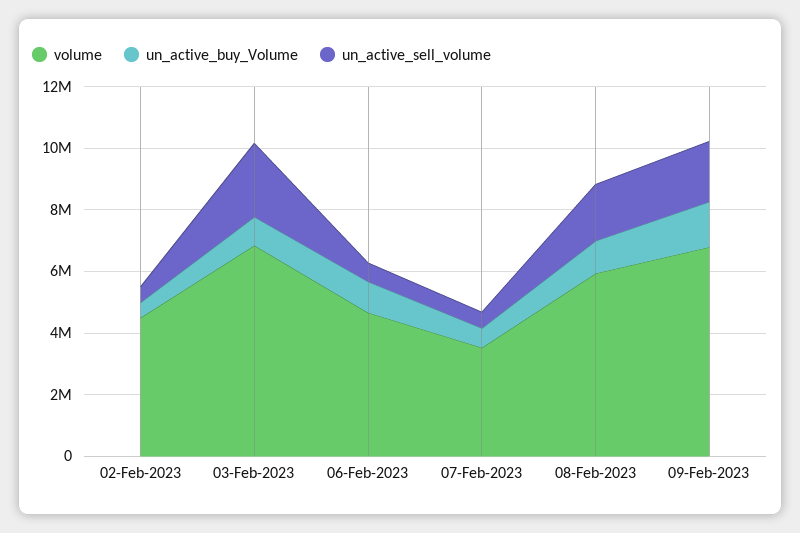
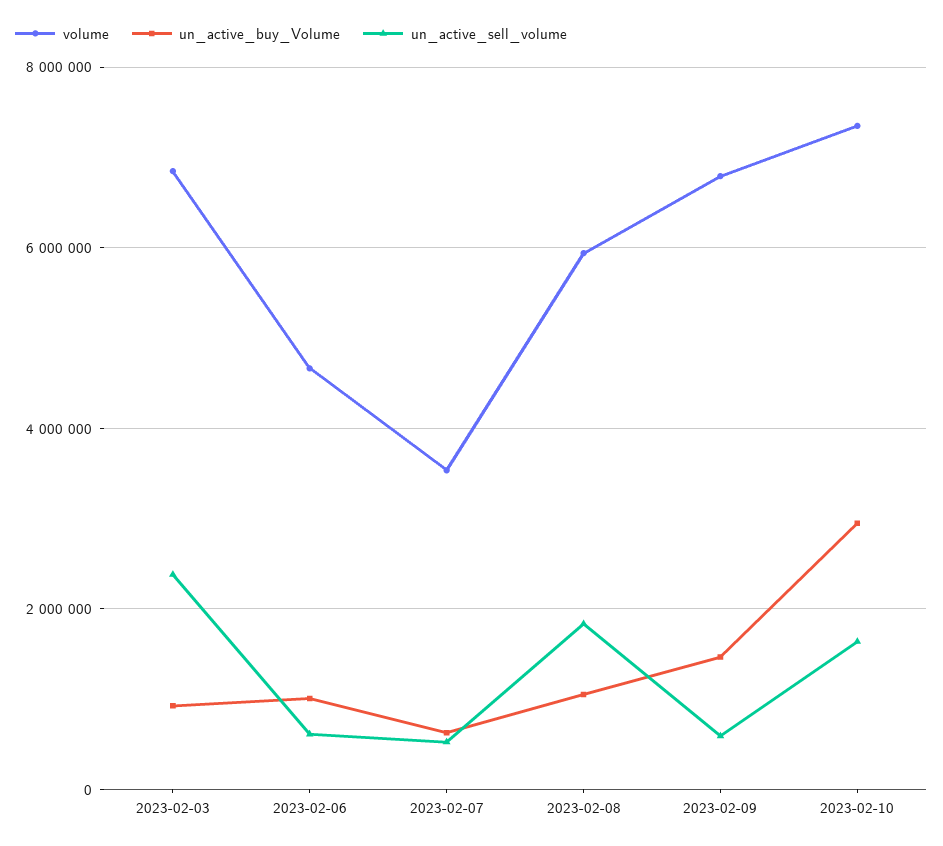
volume, 02-Feb-2023: 4500000 -> none
un_active_buy_Volume, 02-Feb-2023: 500000 -> none
un_active_sell_volume, 02-Feb-2023: 500000 -> none
un_active_sell_volume, 09-Feb-2023: 2000000 -> 600000
volume, 2023-02-10: none -> 7400000
un_active_buy_Volume, 2023-02-10: none -> 3000000
un_active_sell_volume, 2023-02-10: none -> 1600000

